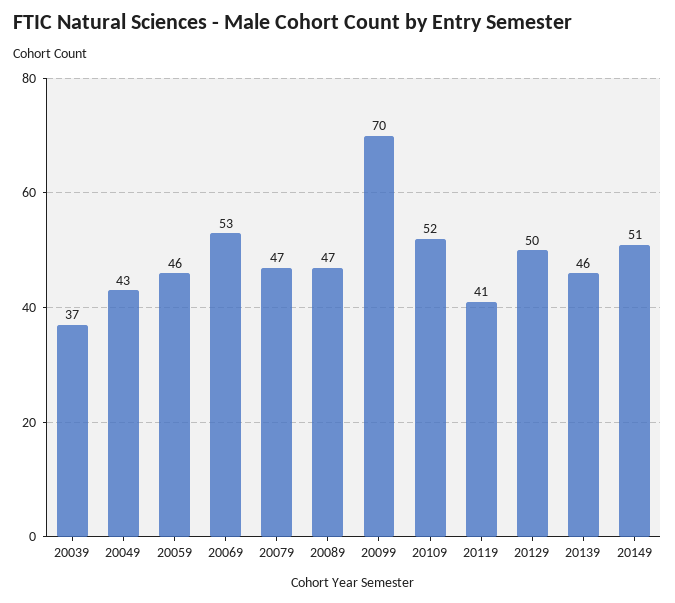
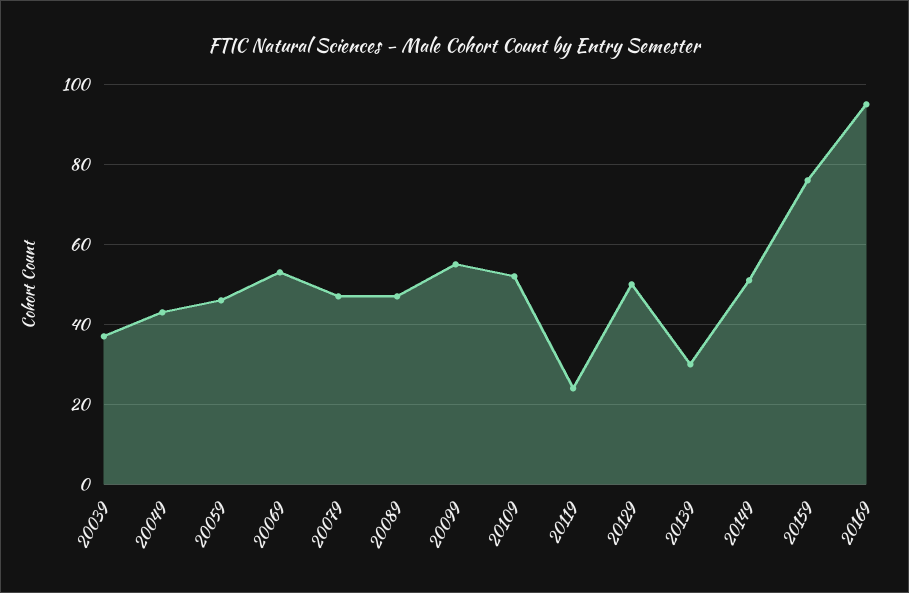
20099: 70 -> 55
20119: 41 -> 25
20139: 46 -> 30
20159: none -> 75
20169: none -> 95

